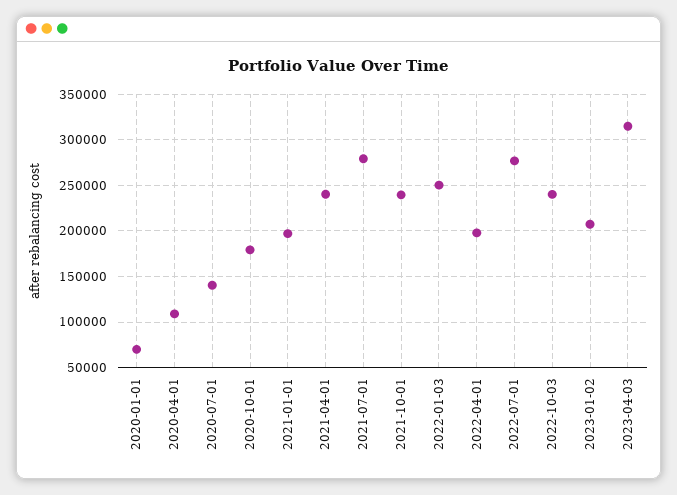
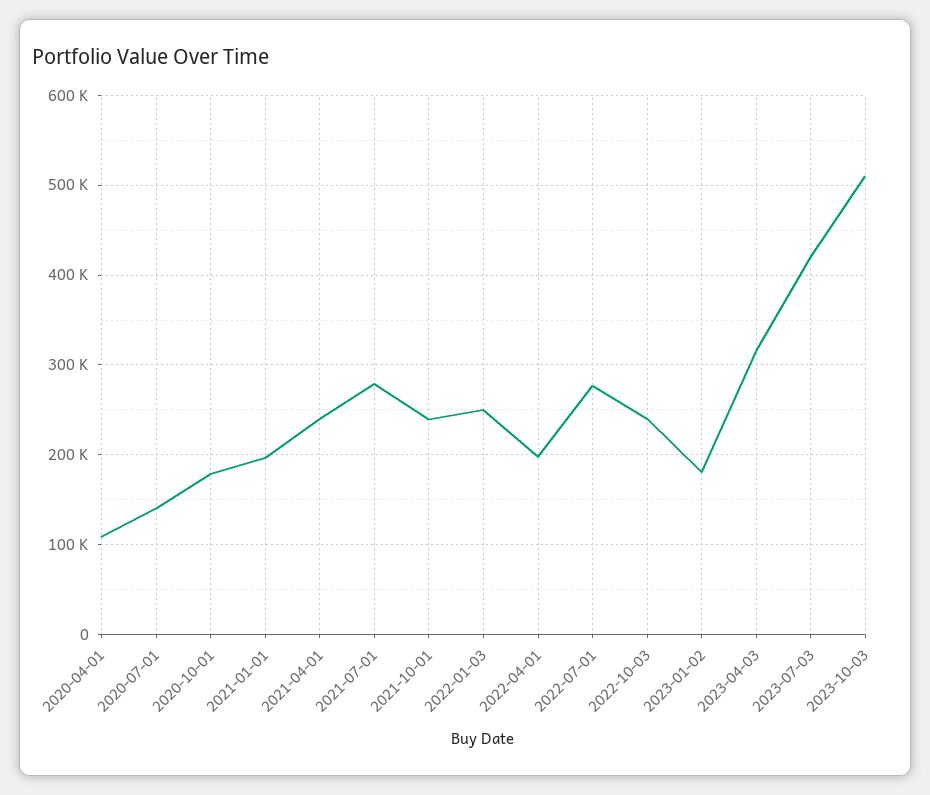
2020-01-01: 70000 -> none
2023-01-02: 210000 -> 180000
2023-07-03: none -> 420000
2023-10-03: none -> 510000

